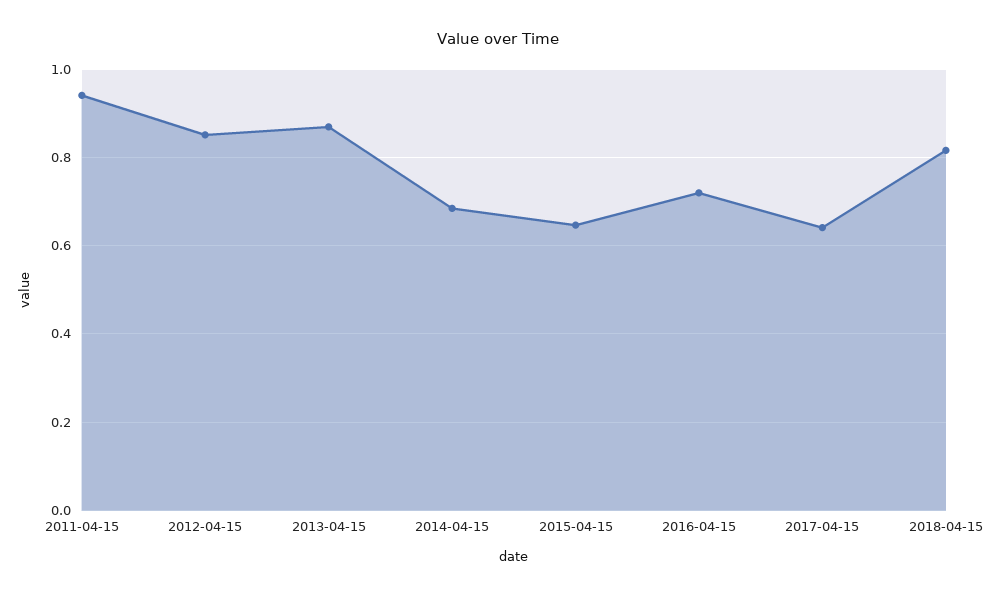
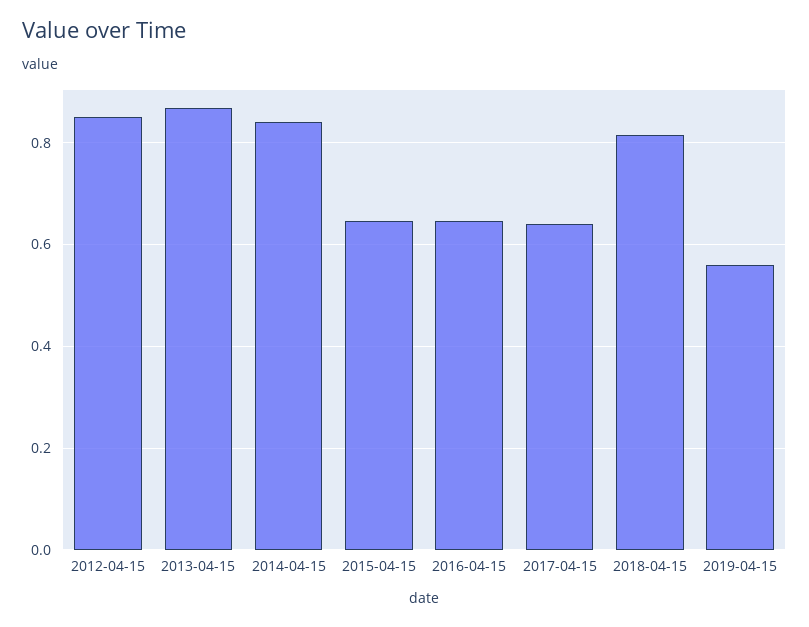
2011-04-15: 0.94 -> none
2014-04-15: 0.68 -> 0.84
2016-04-15: 0.72 -> 0.64
2019-04-15: none -> 0.56

